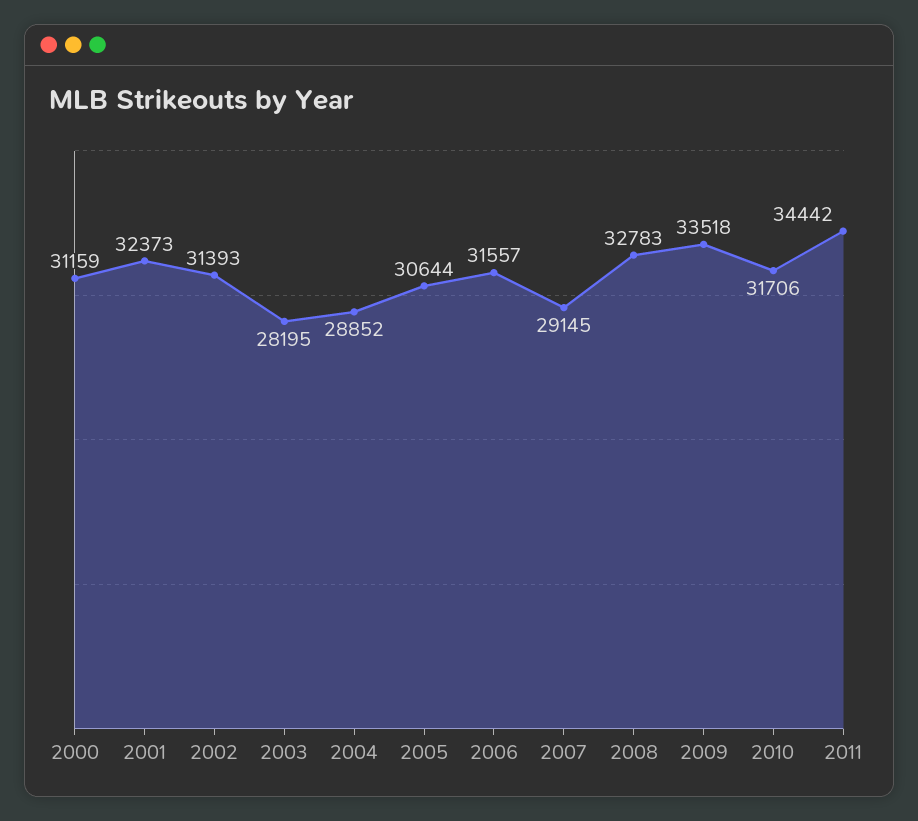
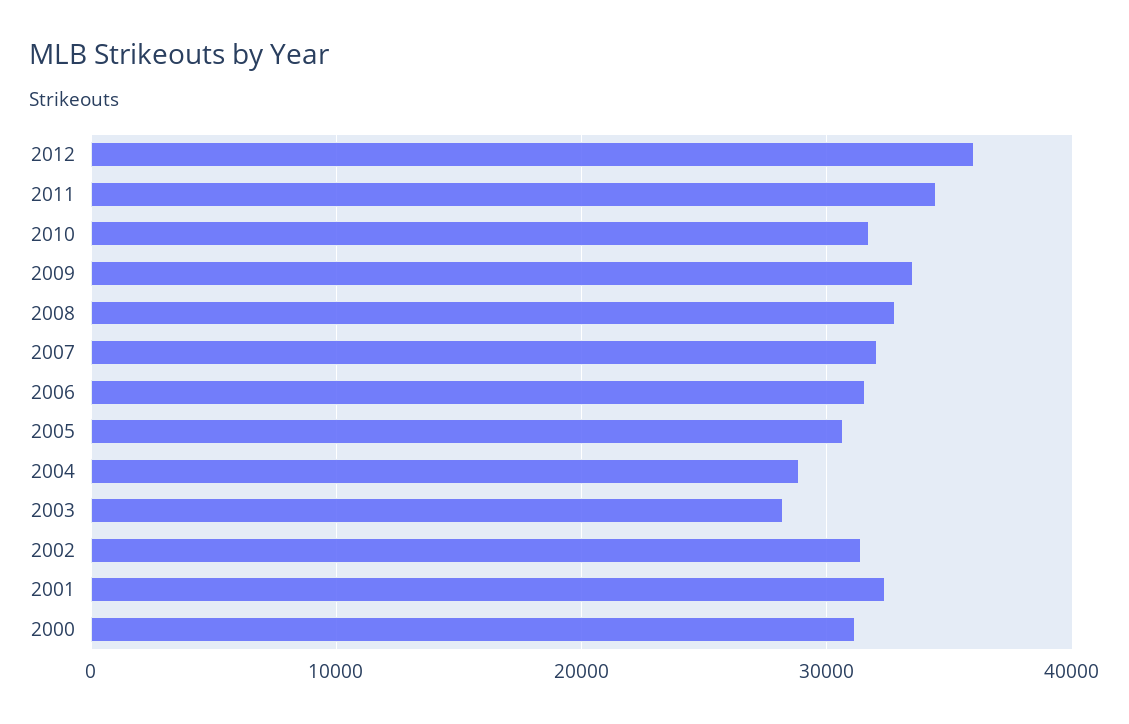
2007: 29145 -> 32000
2012: none -> 36000

